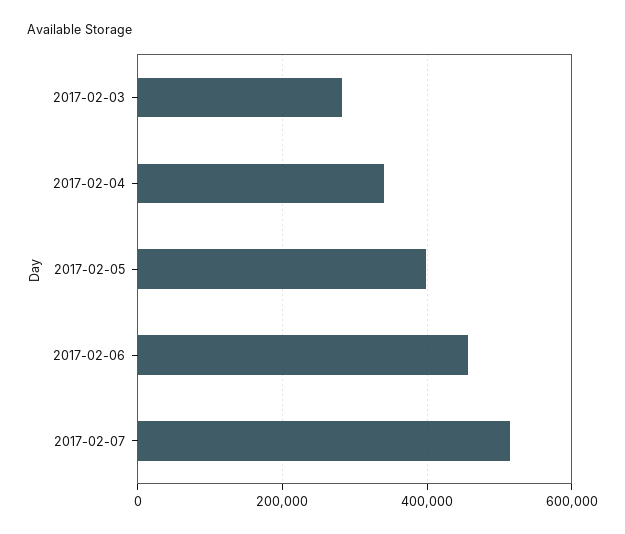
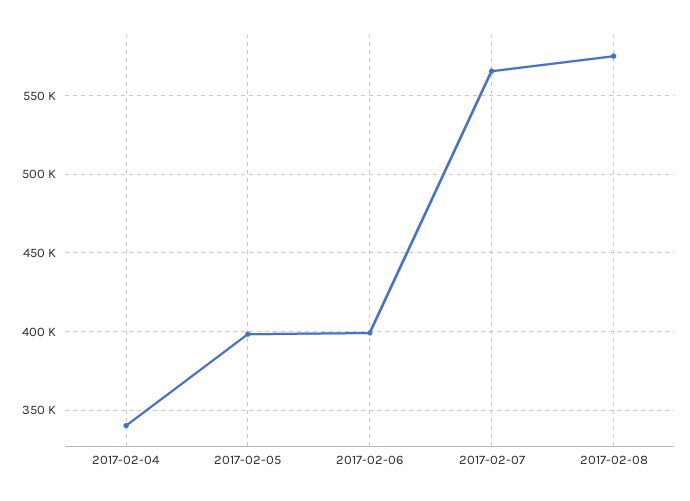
2017-02-03: 280000 -> none
2017-02-06: 460000 -> 400000
2017-02-07: 520000 -> 565000
2017-02-08: none -> 575000

